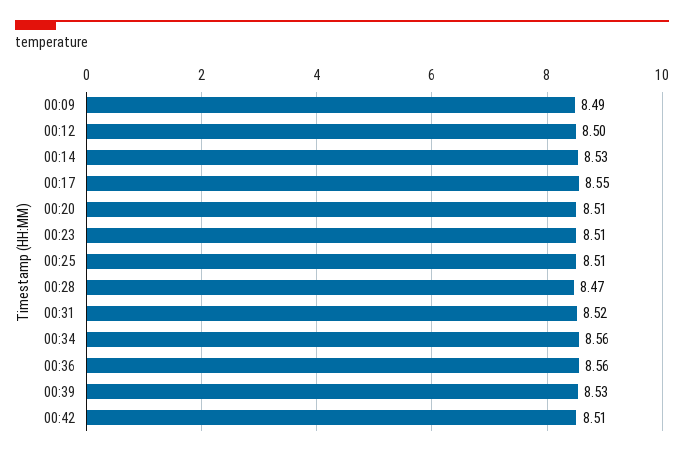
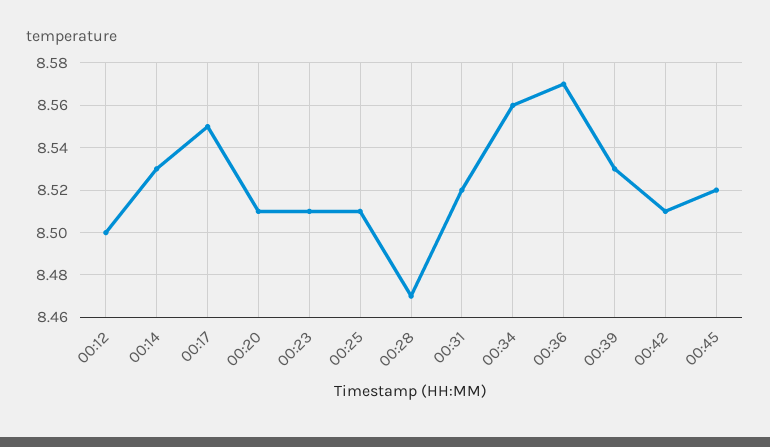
00:09: 8.49 -> none
00:36: 8.56 -> 8.57
00:45: none -> 8.52

